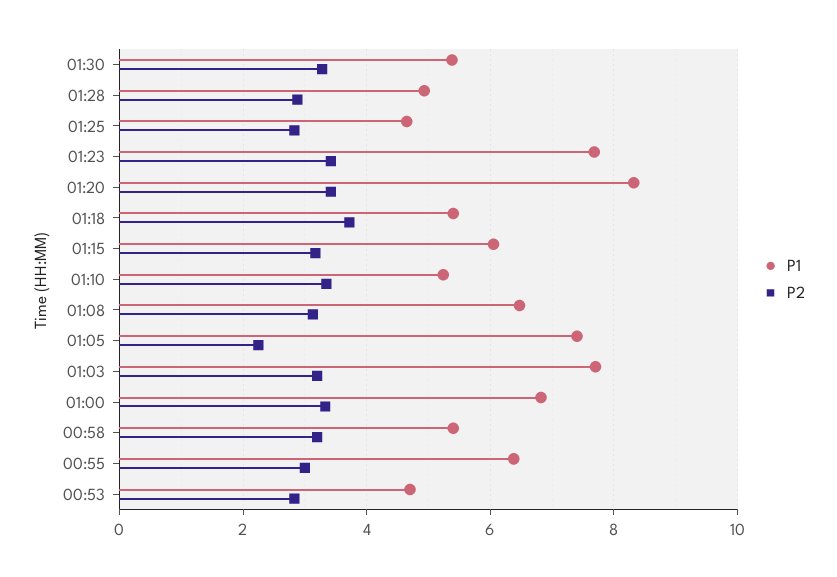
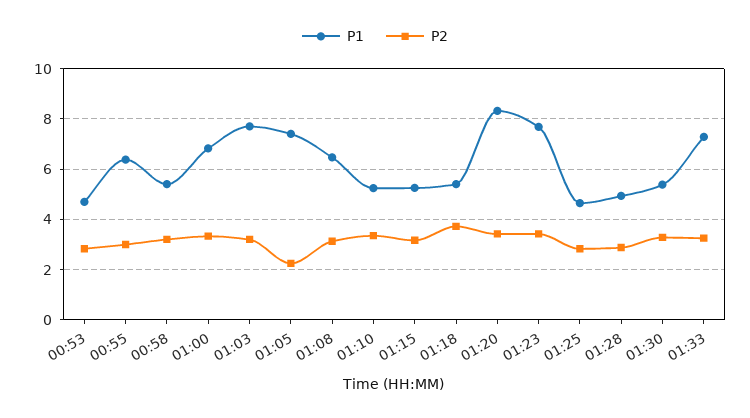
P1, 01:15: 6 -> 5.25
P1, 01:33: none -> 7.25
P2, 01:33: none -> 3.25

